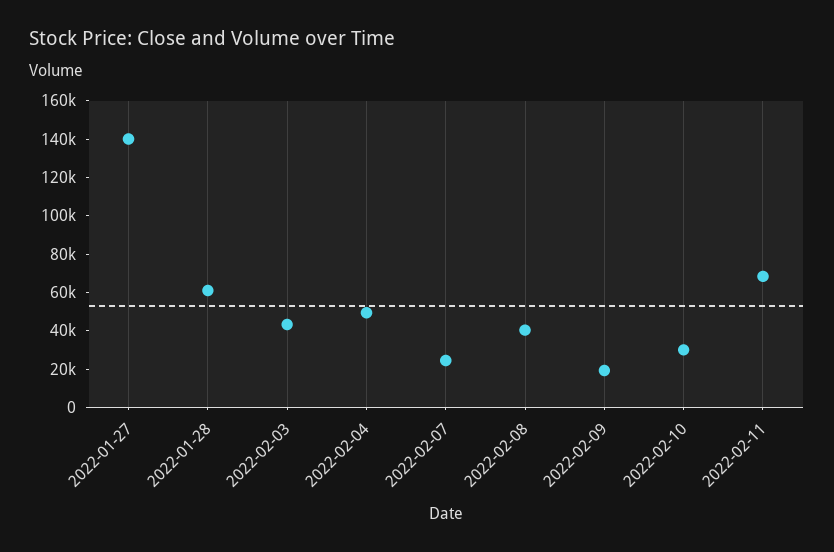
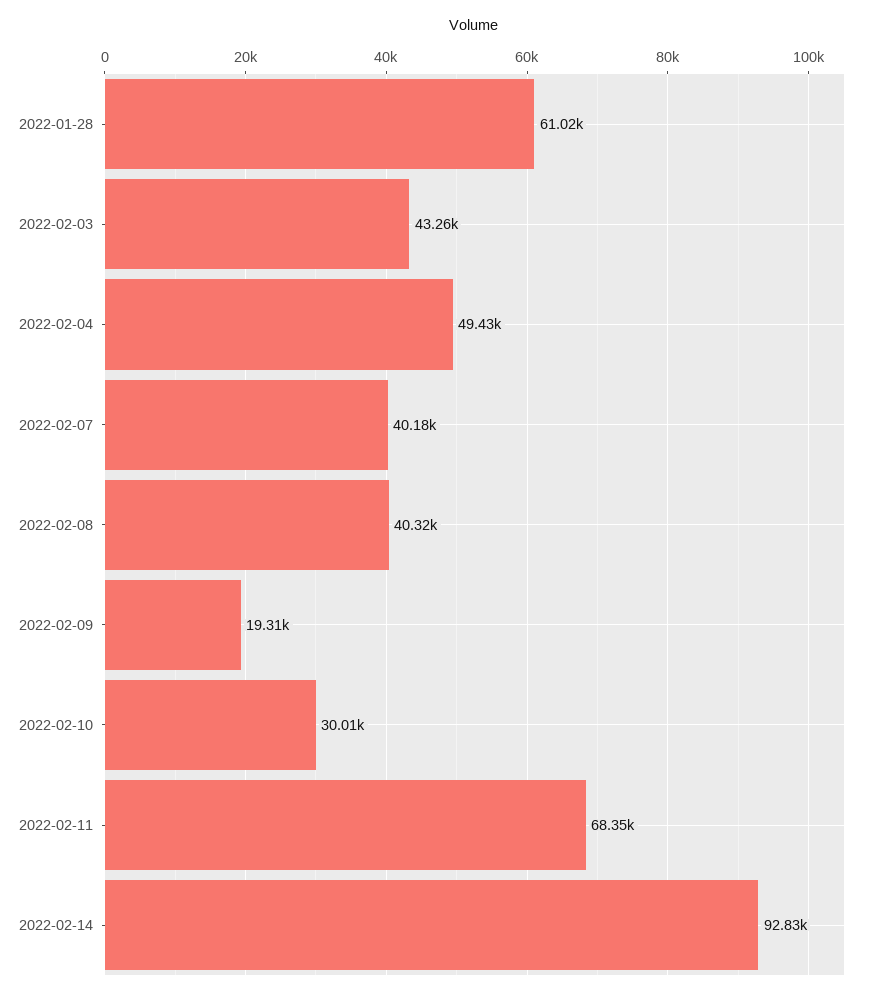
2022-01-27: 140000 -> none
2022-02-07: 25000 -> 40180
2022-02-14: none -> 92830

